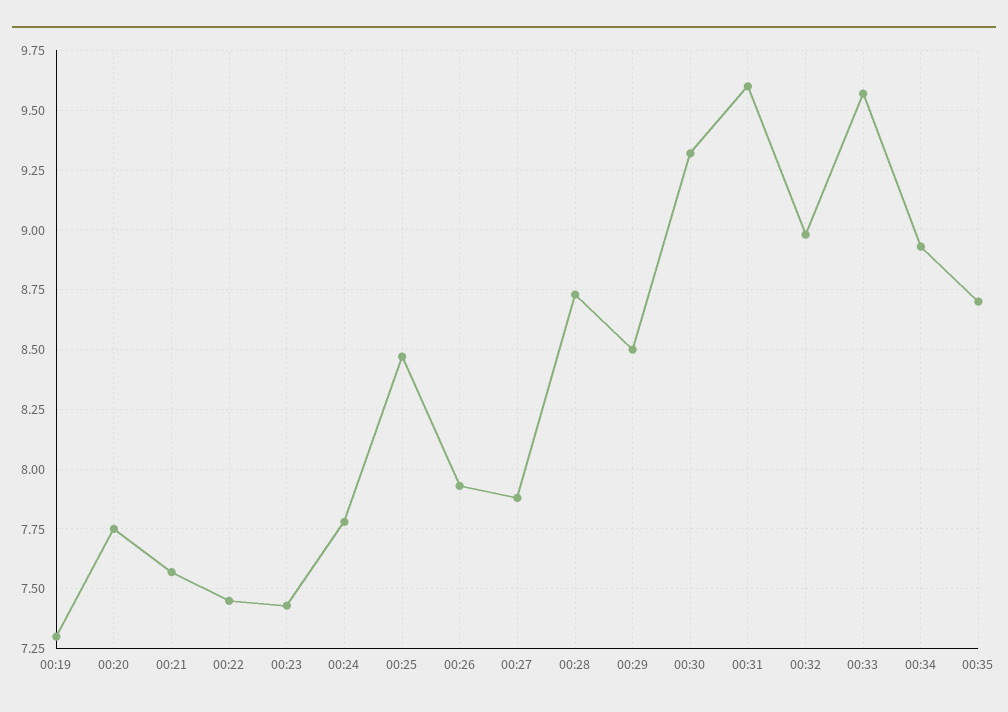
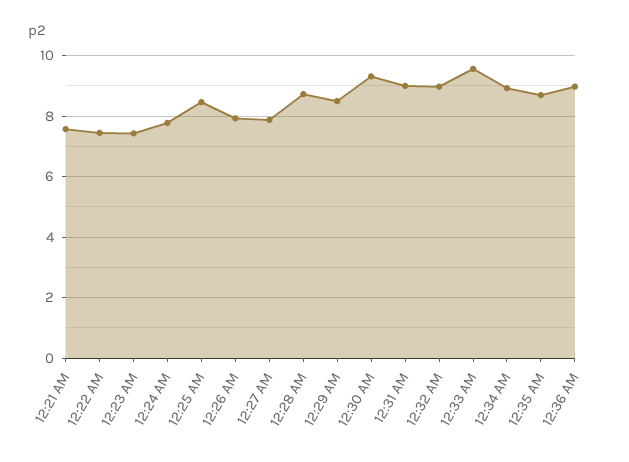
00:19: 7.3 -> none
00:20: 7.75 -> none
00:31: 9.6 -> 9
12:36 AM: none -> 9

